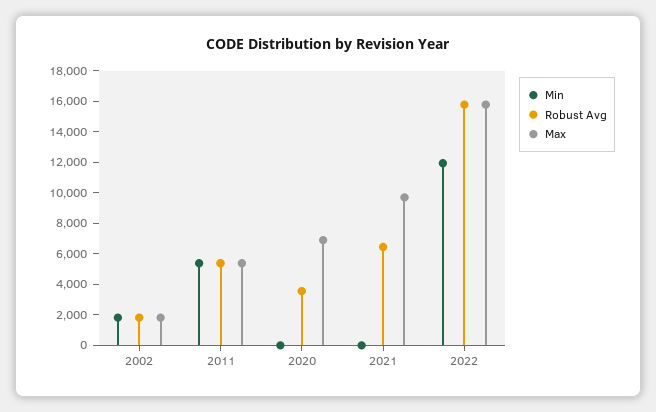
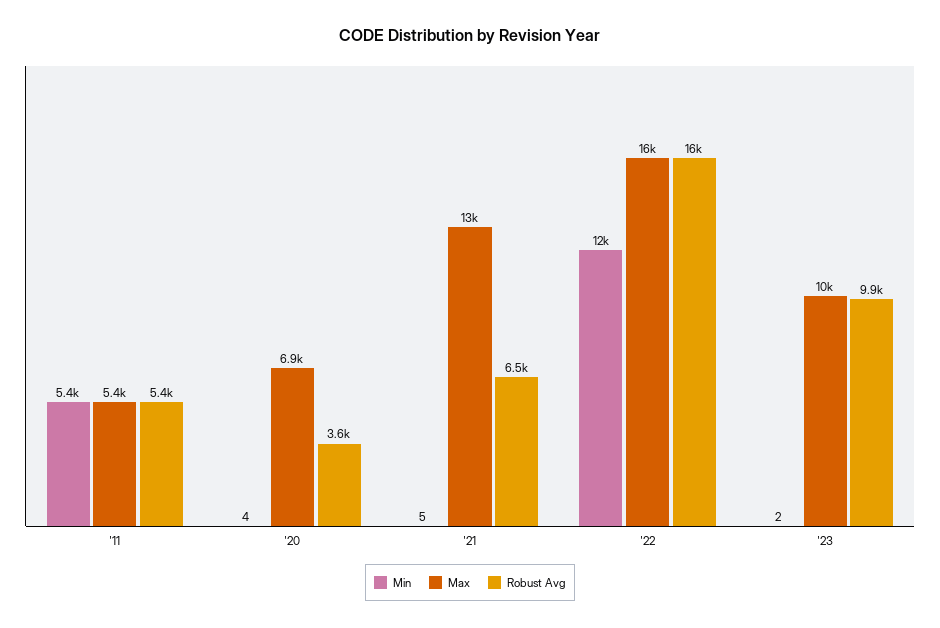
Min, 2002: 2000 -> none
Robust Avg, 2002: 2000 -> none
Max, 2002: 2000 -> none
Max, 2021: 10000 -> 13000
Min, '23: none -> 2
Max, '23: none -> 10000
Robust Avg, '23: none -> 9900

